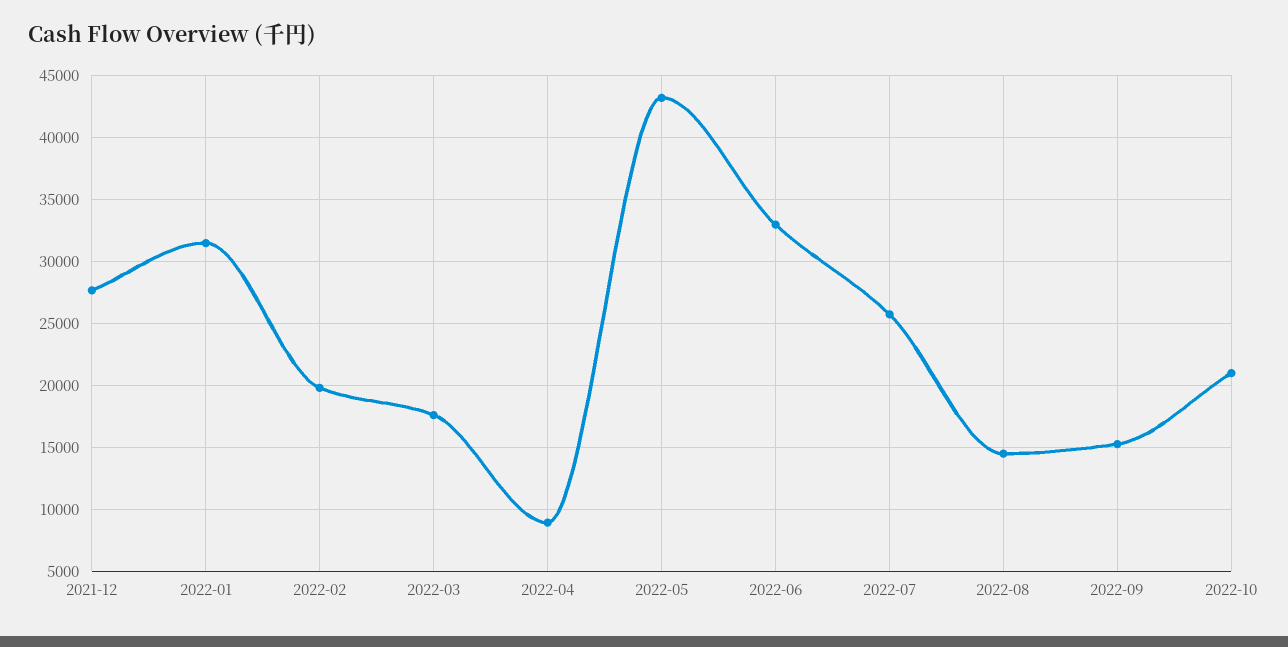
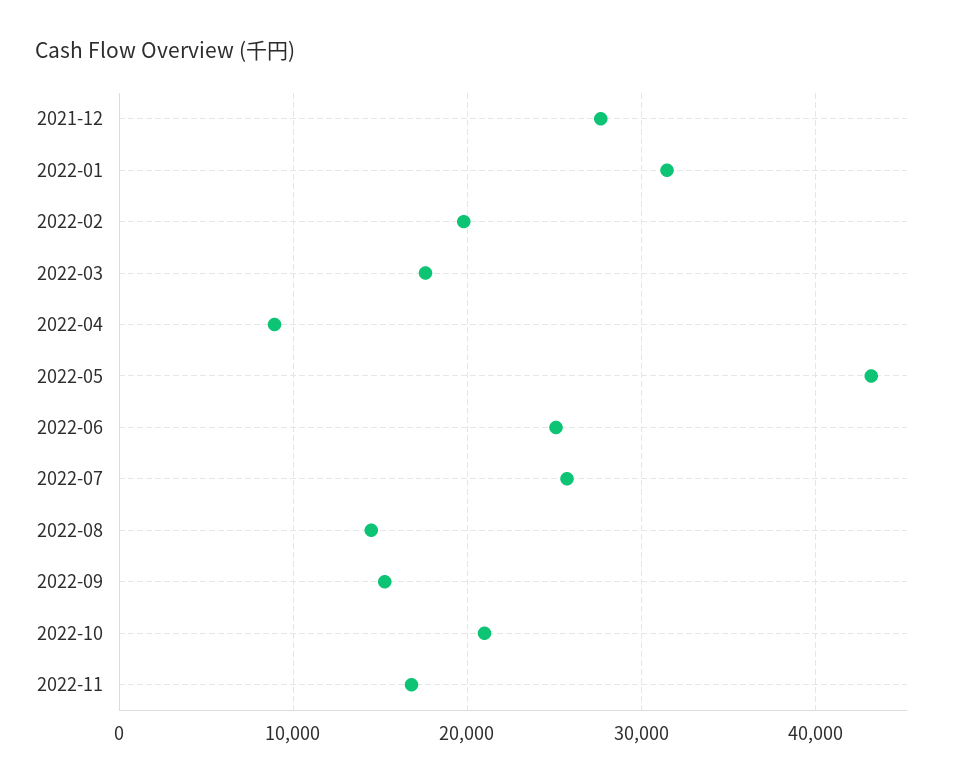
2022-06: 33000 -> 25000
2022-11: none -> 17000

